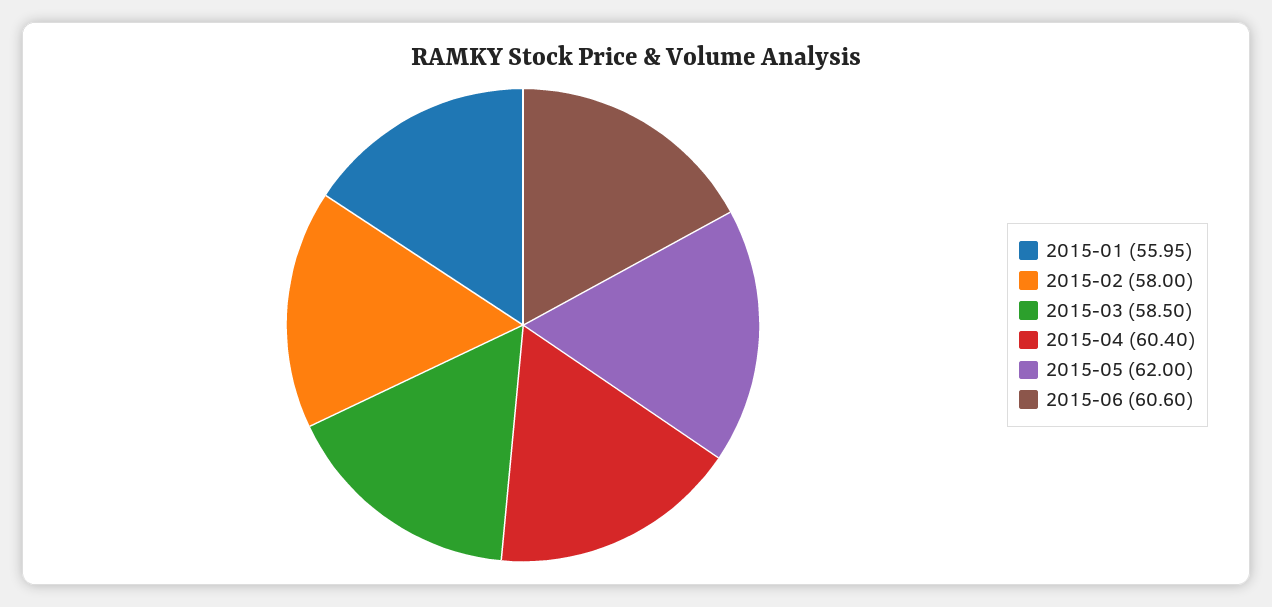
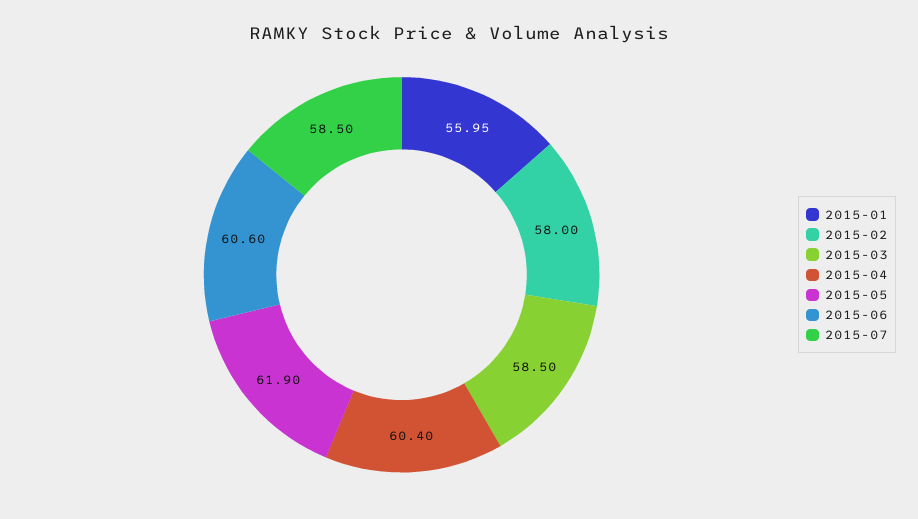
2015-05: 62 -> 61.9
2015-07: none -> 58.5

